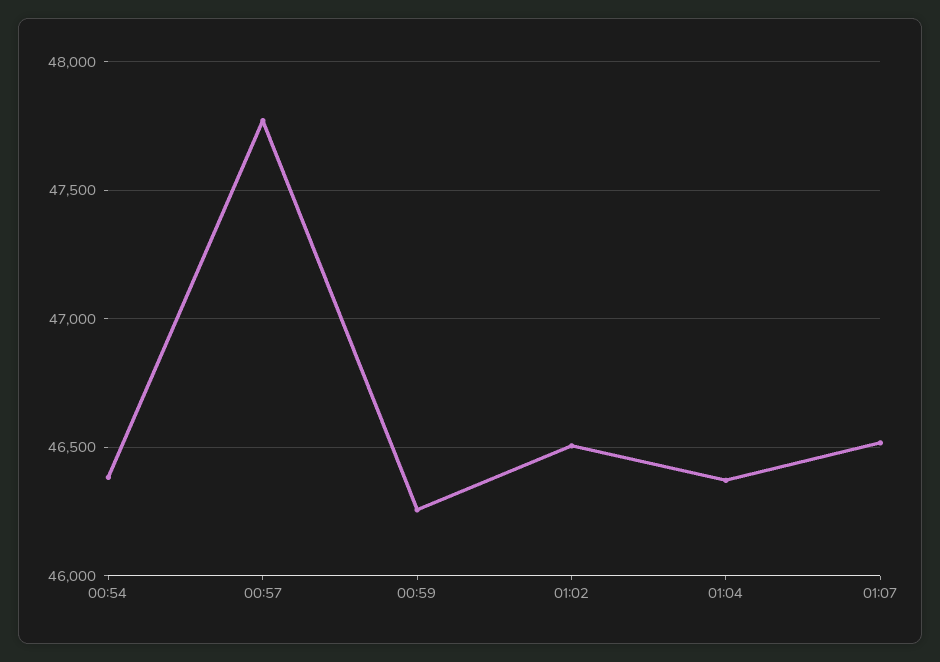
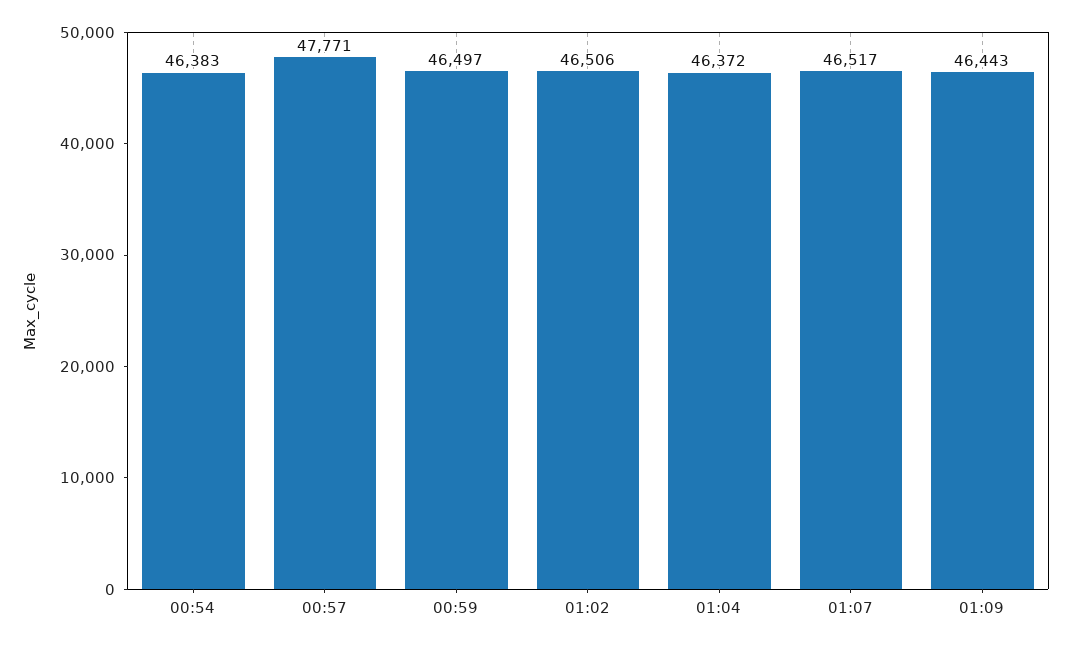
00:59: 46250 -> 46497
01:09: none -> 46443

